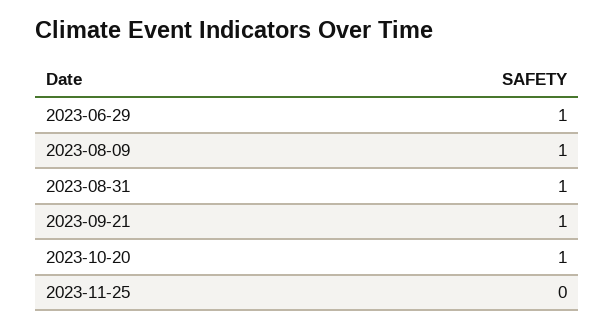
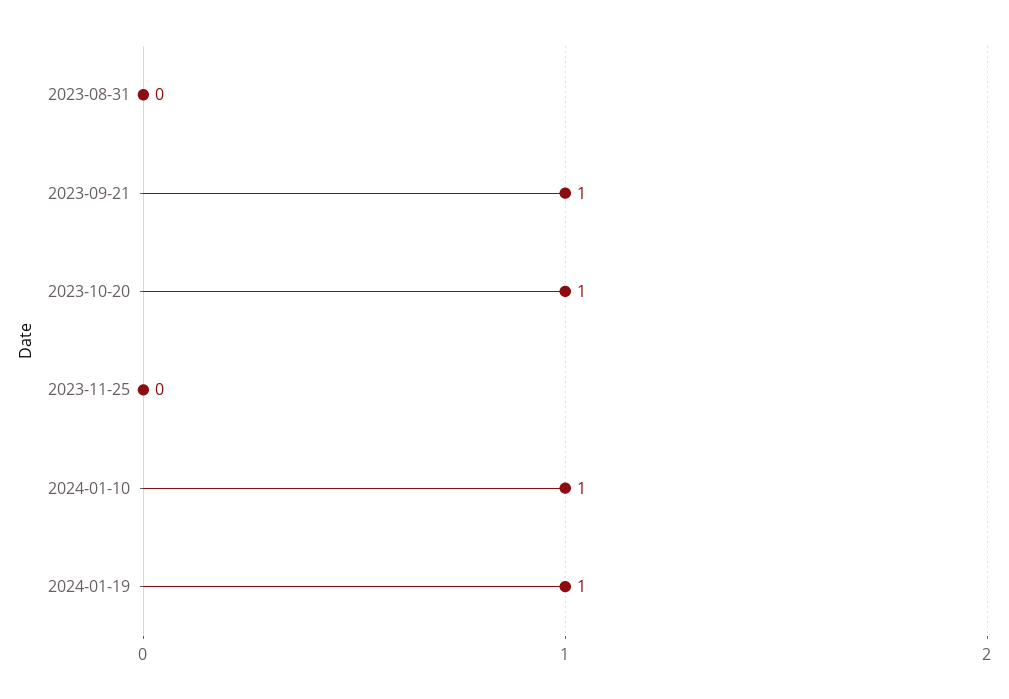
2023-06-29: 1 -> none
2023-08-09: 1 -> none
2023-08-31: 1 -> 0
2024-01-10: none -> 1
2024-01-19: none -> 1

